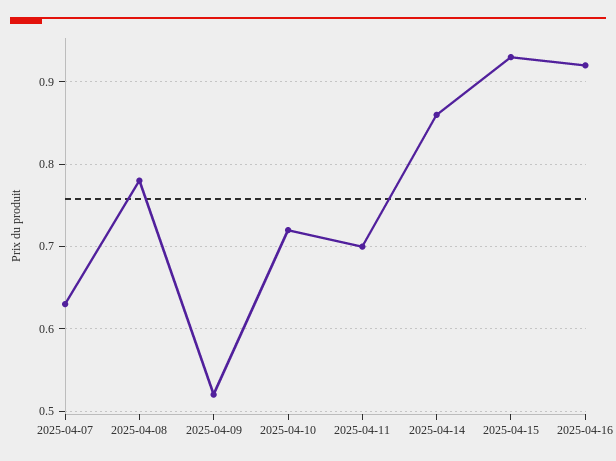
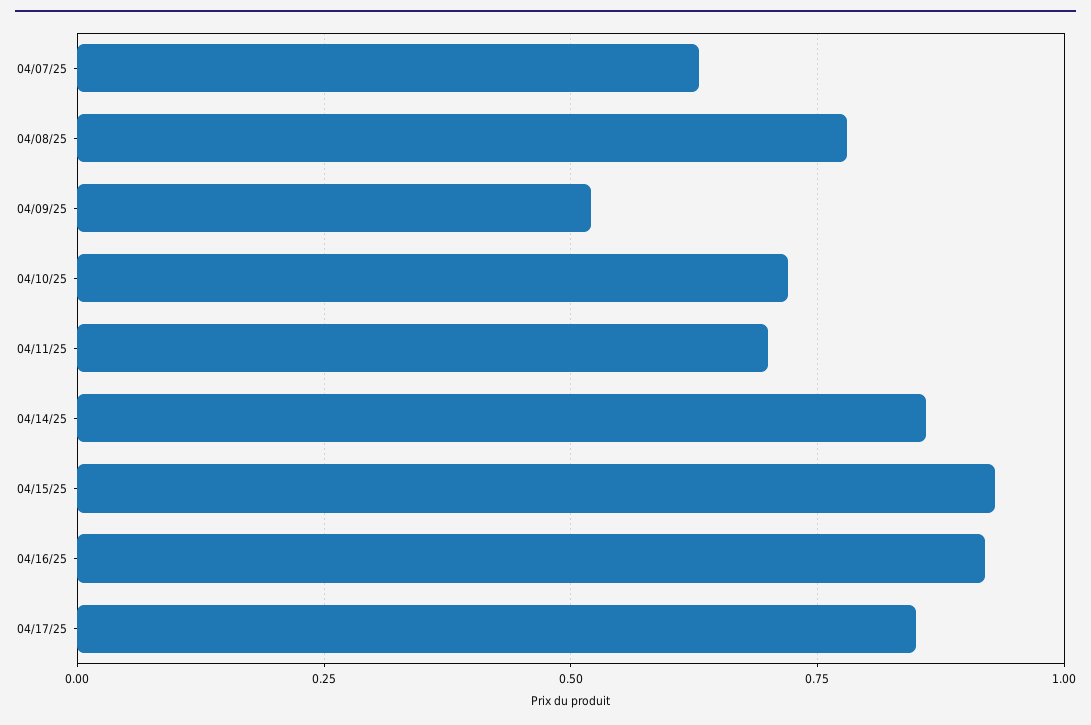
04/17/25: none -> 0.85

